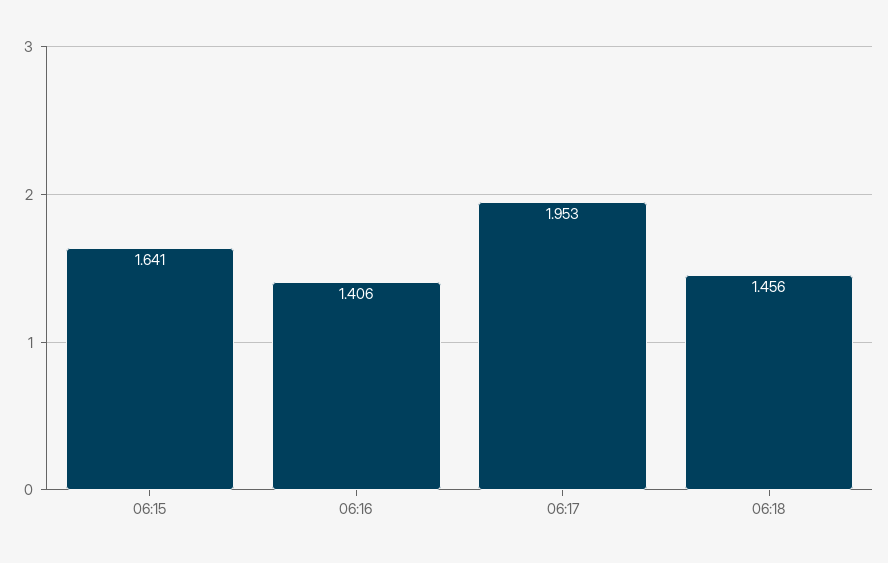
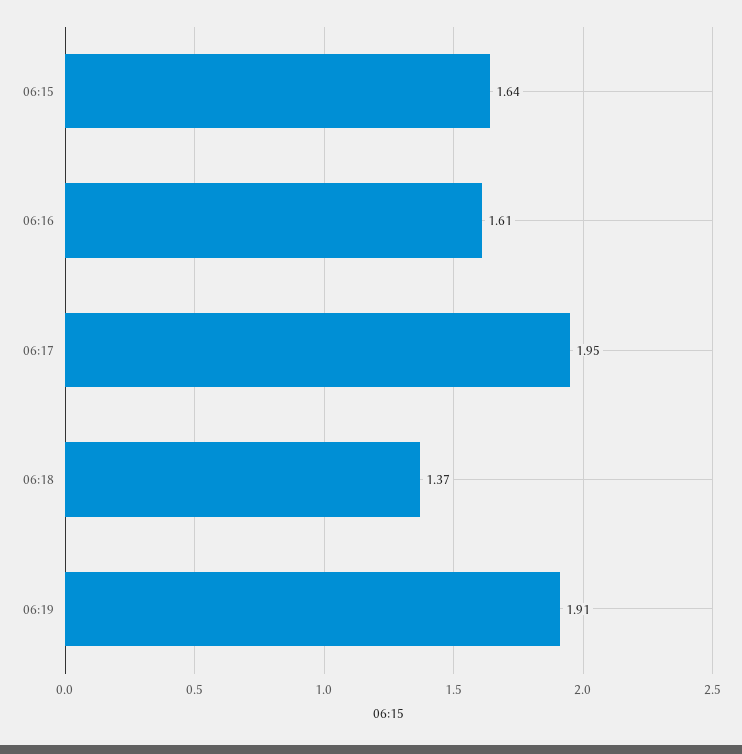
06:16: 1.406 -> 1.61
06:18: 1.456 -> 1.37
06:19: none -> 1.91

